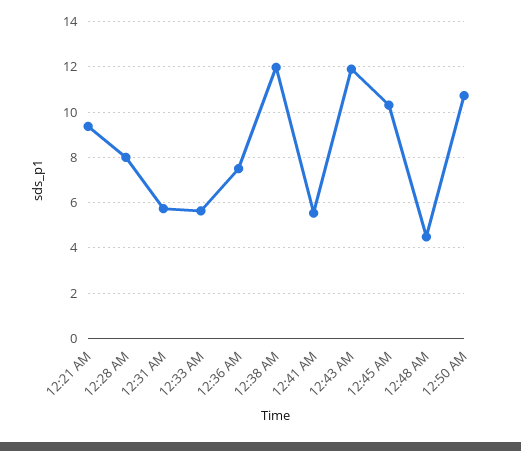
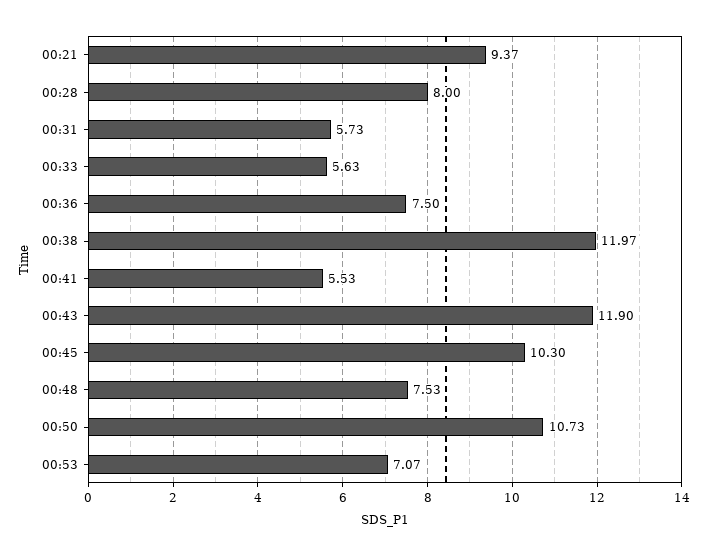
12:48 AM: 4.5 -> 7.53
00:53: none -> 7.07

